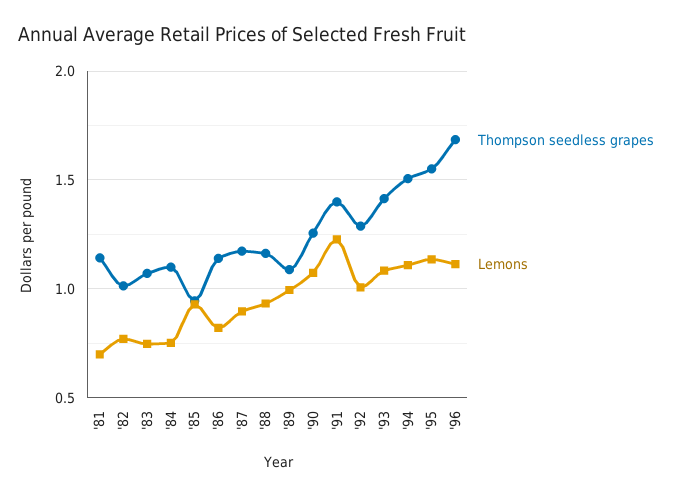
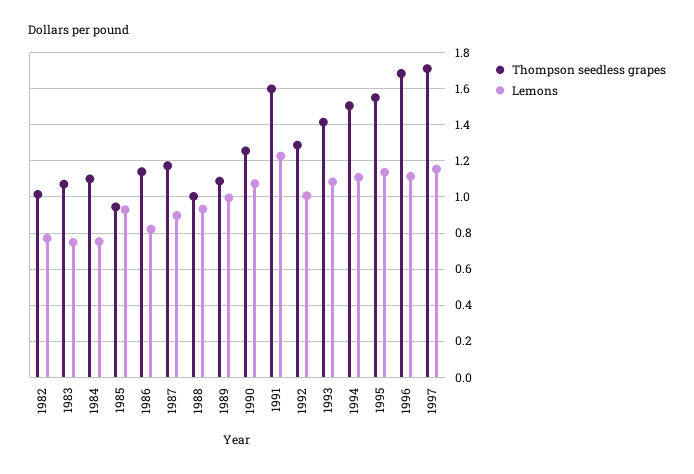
Thompson seedless grapes, '81: 1.15 -> none
Lemons, '81: 0.7 -> none
Thompson seedless grapes, '88: 1.15 -> 1
Thompson seedless grapes, '91: 1.4 -> 1.6
Thompson seedless grapes, 1997: none -> 1.7
Lemons, 1997: none -> 1.15

